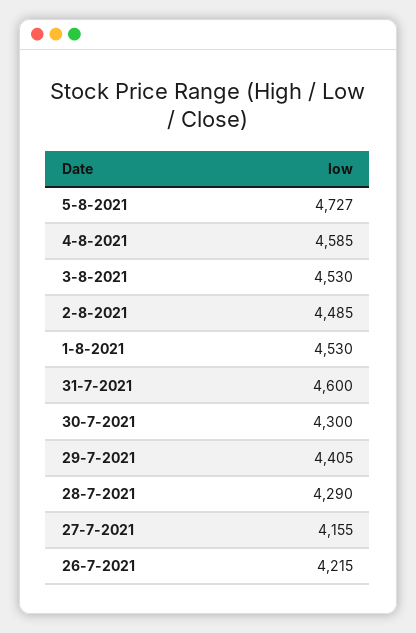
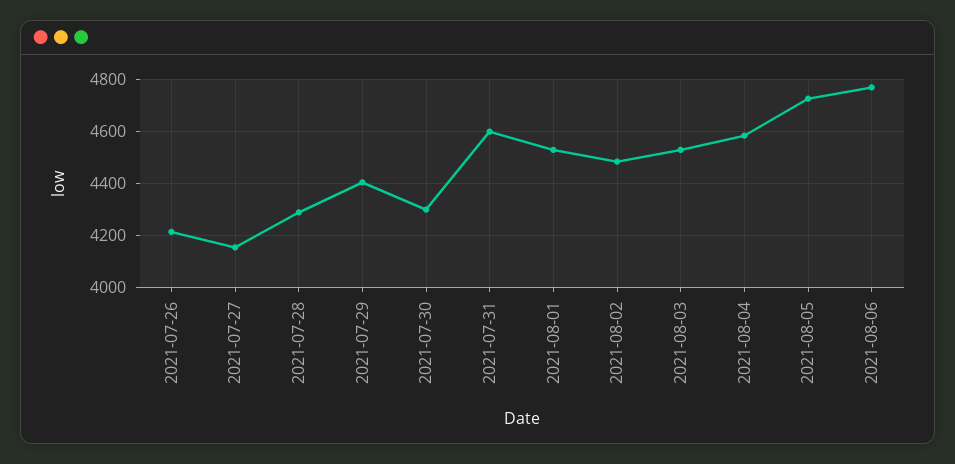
2021-08-06: none -> 4775

